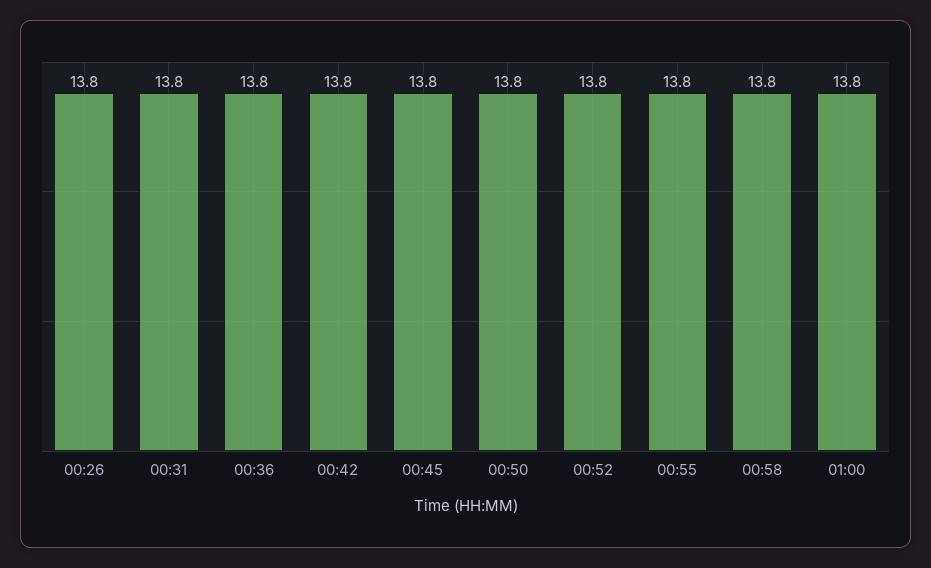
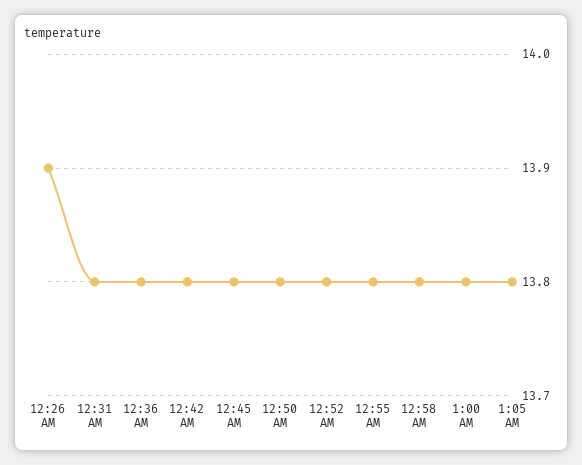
00:26: 13.8 -> 13.9
1:05 AM: none -> 13.8

